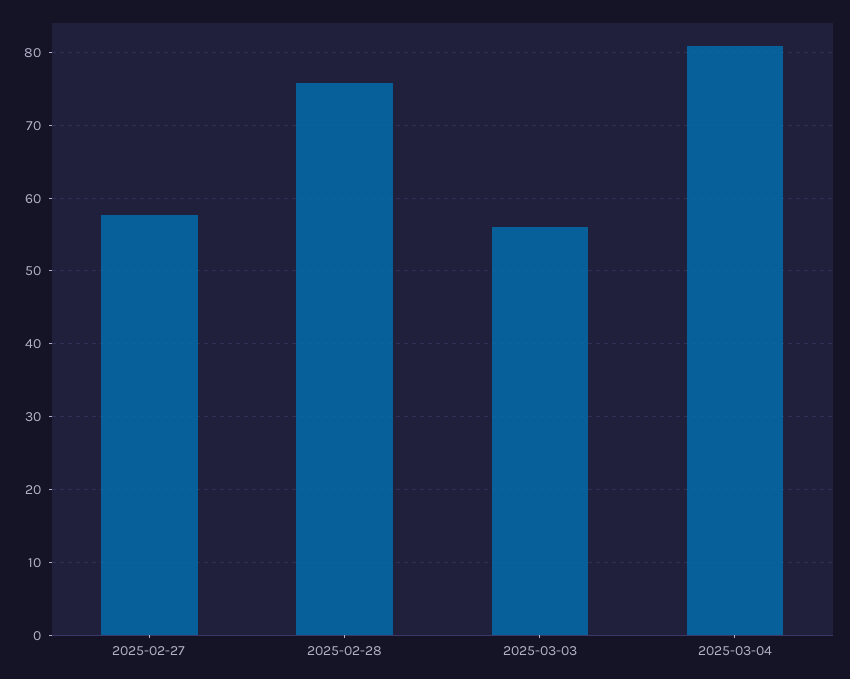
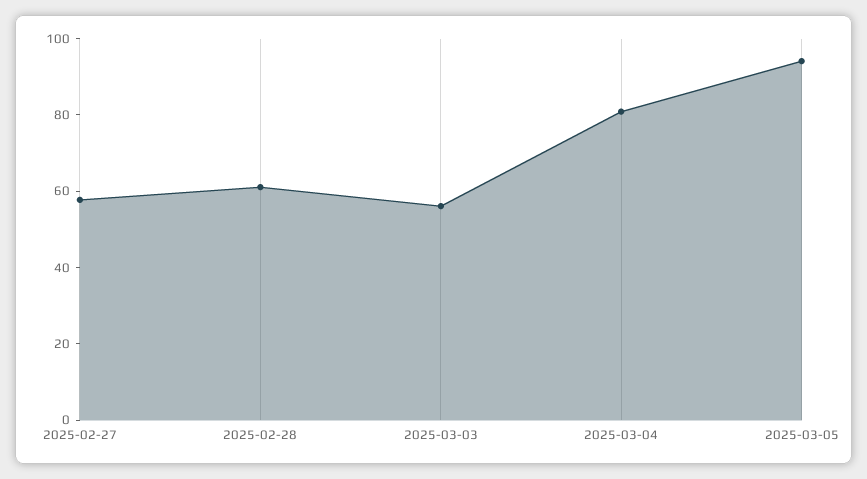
2025-02-28: 76 -> 60
2025-03-05: none -> 95

